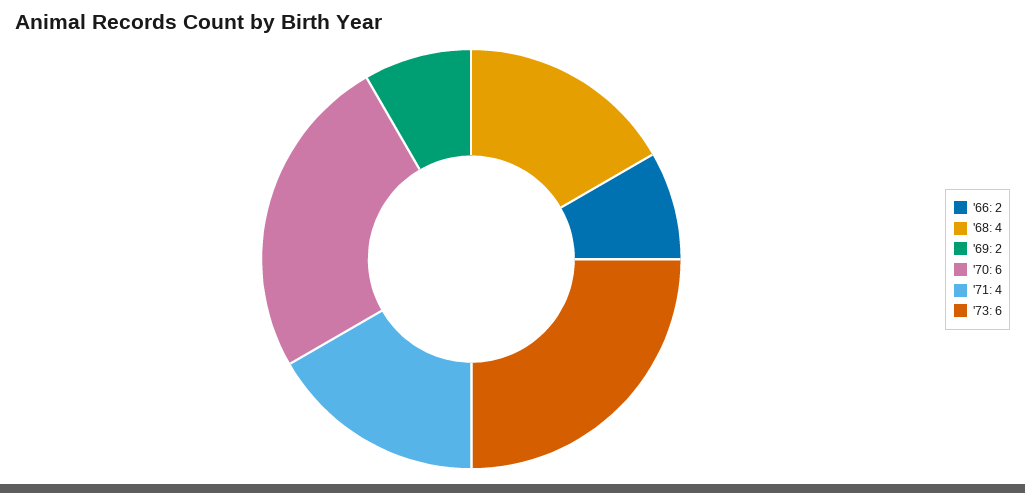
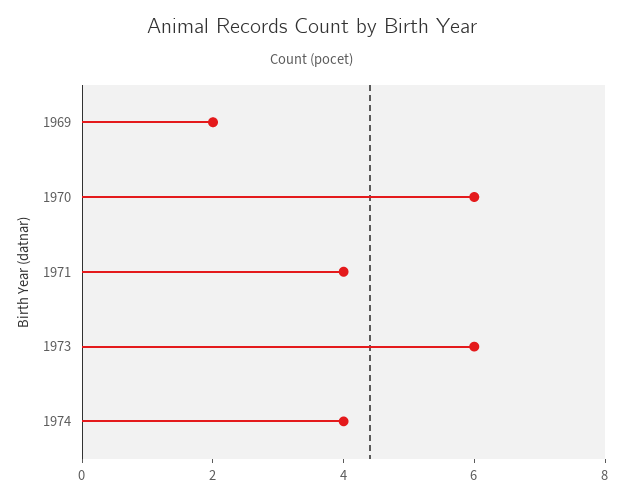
'66: 2 -> none
'68: 4 -> none
1974: none -> 4

